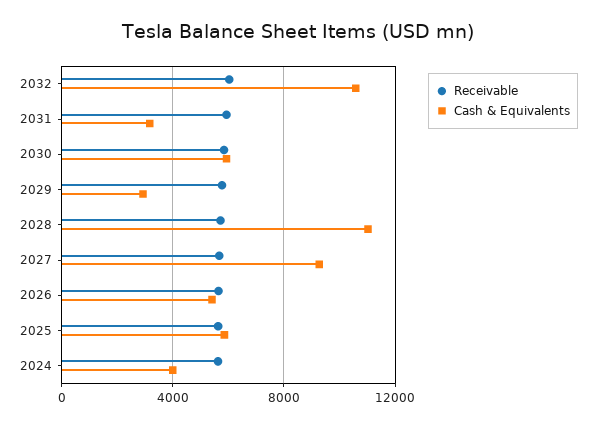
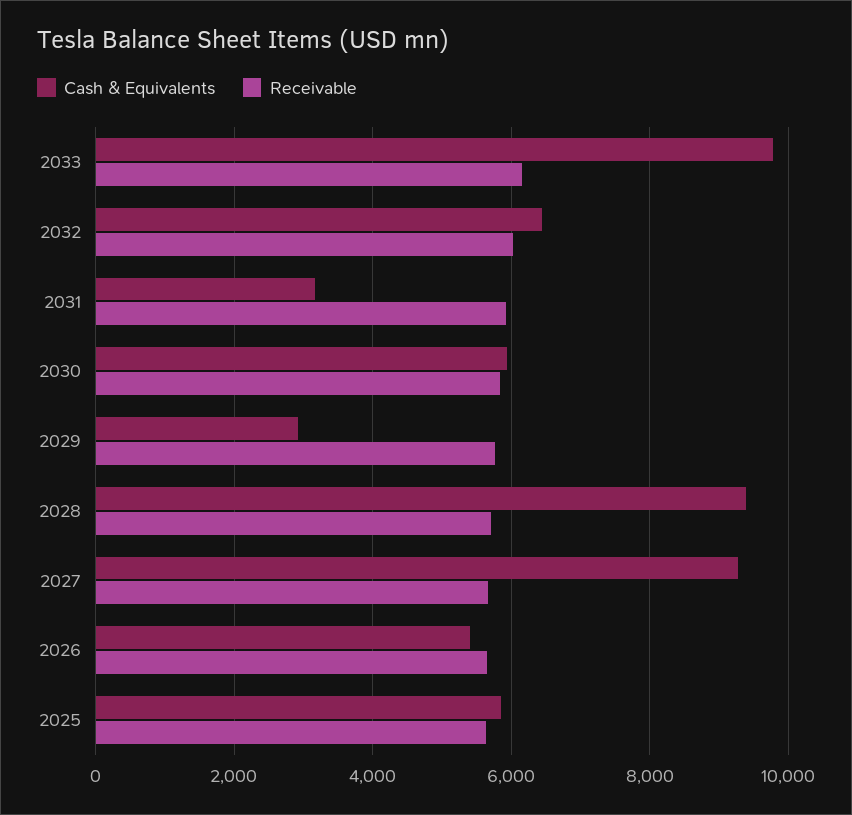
Cash & Equivalents, 2032: 10500 -> 6400
Cash & Equivalents, 2028: 11000 -> 9400
Receivable, 2024: 5500 -> none
Cash & Equivalents, 2024: 4000 -> none
Cash & Equivalents, 2033: none -> 9800
Receivable, 2033: none -> 6200

